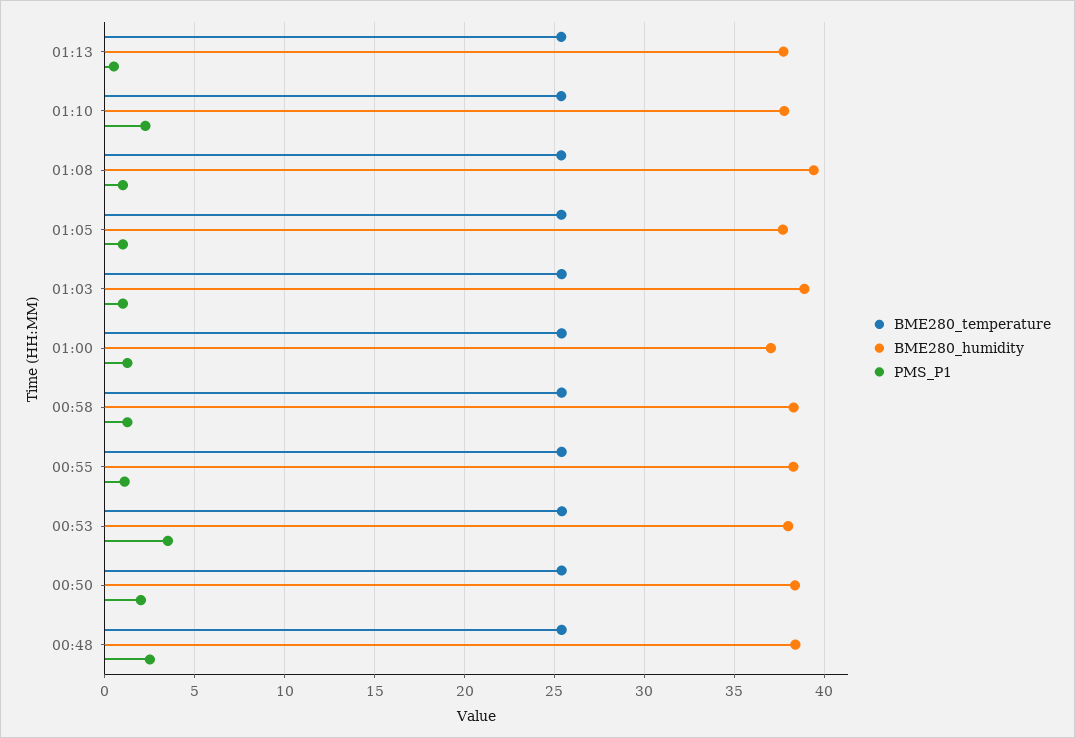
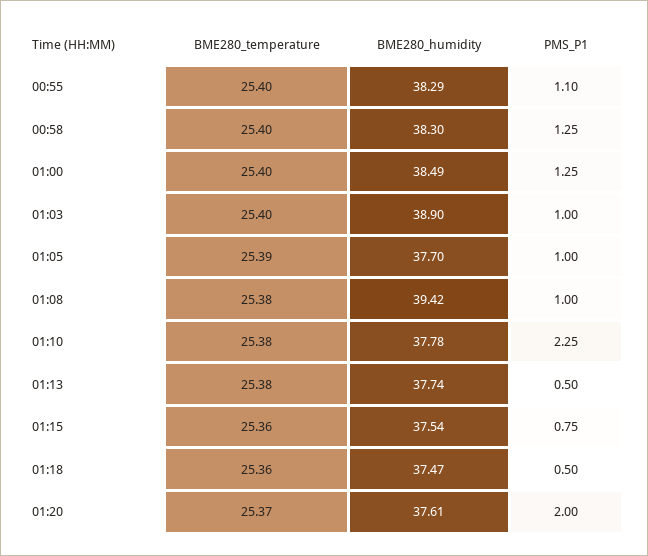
BME280_humidity, 01:00: 37 -> 38.49
BME280_temperature, 00:53: 25.5 -> none
BME280_humidity, 00:53: 38 -> none
PMS_P1, 00:53: 3.5 -> none
BME280_temperature, 00:50: 25.5 -> none
BME280_humidity, 00:50: 38.5 -> none
PMS_P1, 00:50: 2 -> none
BME280_temperature, 00:48: 25.5 -> none
BME280_humidity, 00:48: 38.5 -> none
PMS_P1, 00:48: 2.5 -> none
BME280_temperature, 01:15: none -> 25.36
BME280_humidity, 01:15: none -> 37.54
PMS_P1, 01:15: none -> 0.75
BME280_temperature, 01:18: none -> 25.36
BME280_humidity, 01:18: none -> 37.47
PMS_P1, 01:18: none -> 0.5
BME280_temperature, 01:20: none -> 25.37
BME280_humidity, 01:20: none -> 37.61
PMS_P1, 01:20: none -> 2

